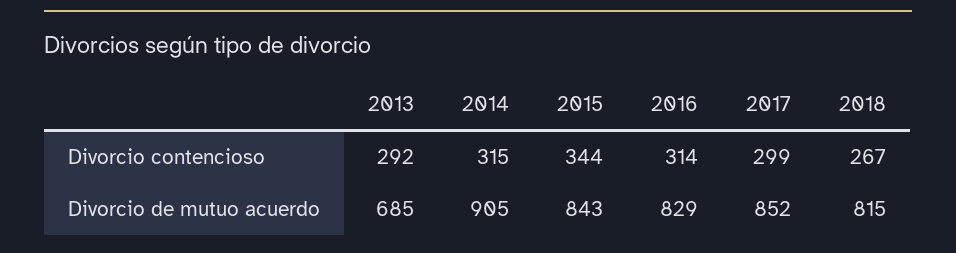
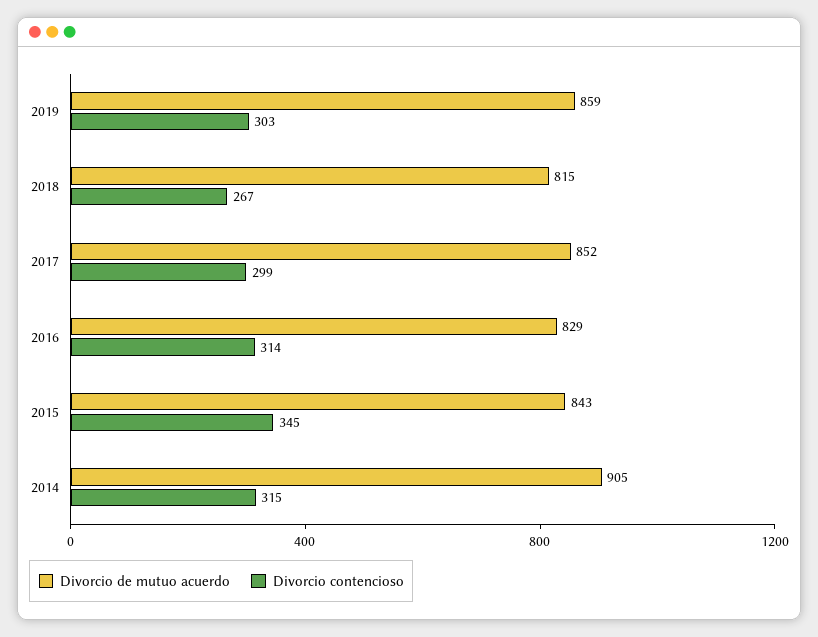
Divorcio contencioso, 2013: 292 -> none
Divorcio contencioso, 2015: 344 -> 345
Divorcio de mutuo acuerdo, 2013: 685 -> none
Divorcio de mutuo acuerdo, 2019: none -> 859
Divorcio contencioso, 2019: none -> 303

